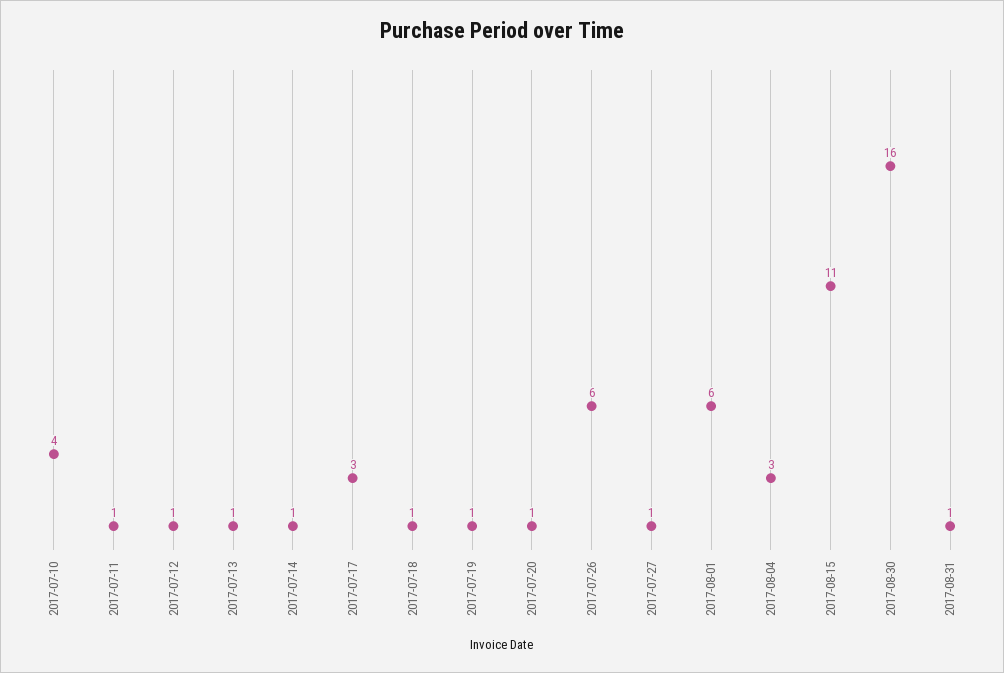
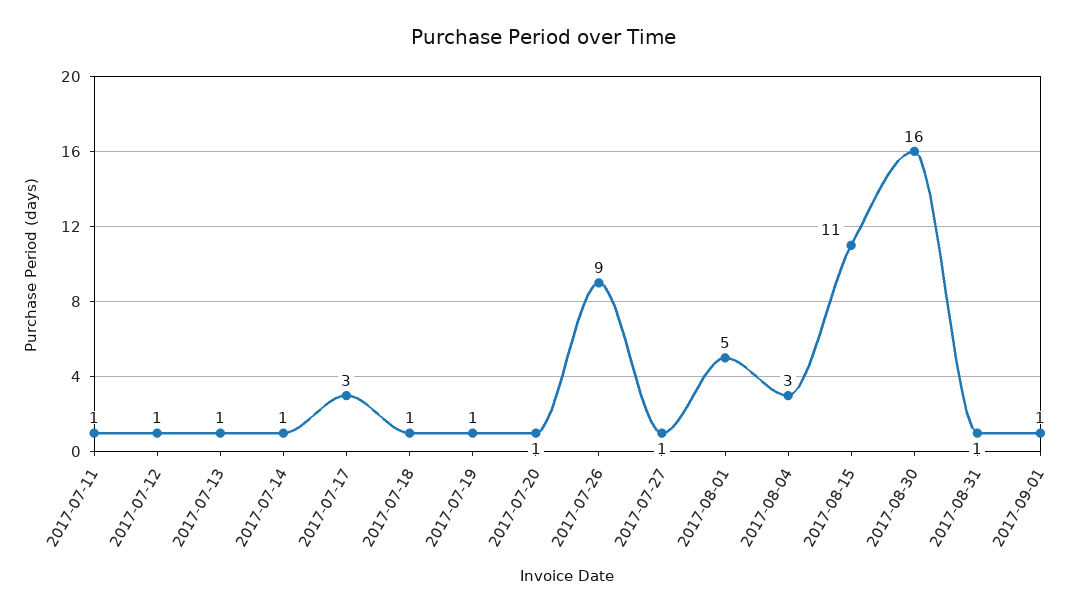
2017-07-10: 4 -> none
2017-07-26: 6 -> 9
2017-08-01: 6 -> 5
2017-09-01: none -> 1

